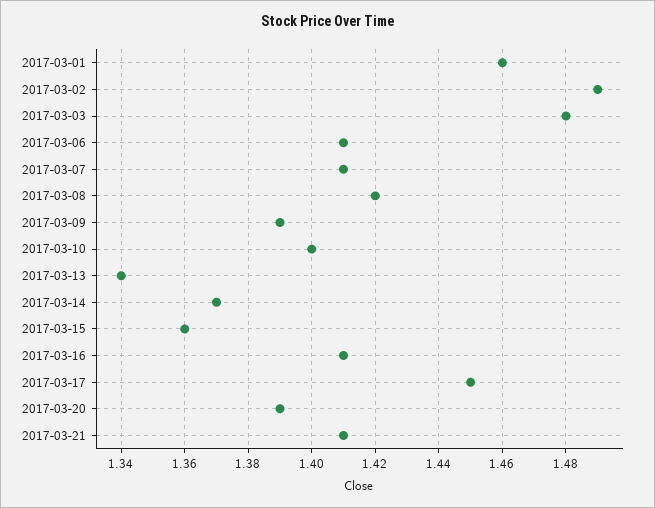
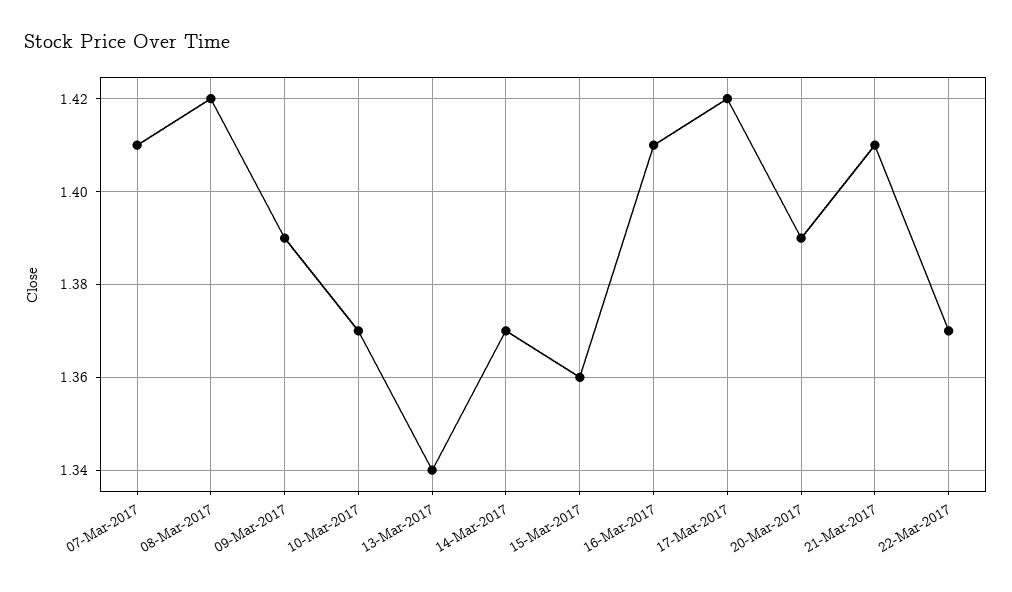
2017-03-01: 1.46 -> none
2017-03-02: 1.49 -> none
2017-03-03: 1.48 -> none
2017-03-06: 1.41 -> none
2017-03-10: 1.4 -> 1.37
2017-03-17: 1.45 -> 1.42
22-Mar-2017: none -> 1.37

